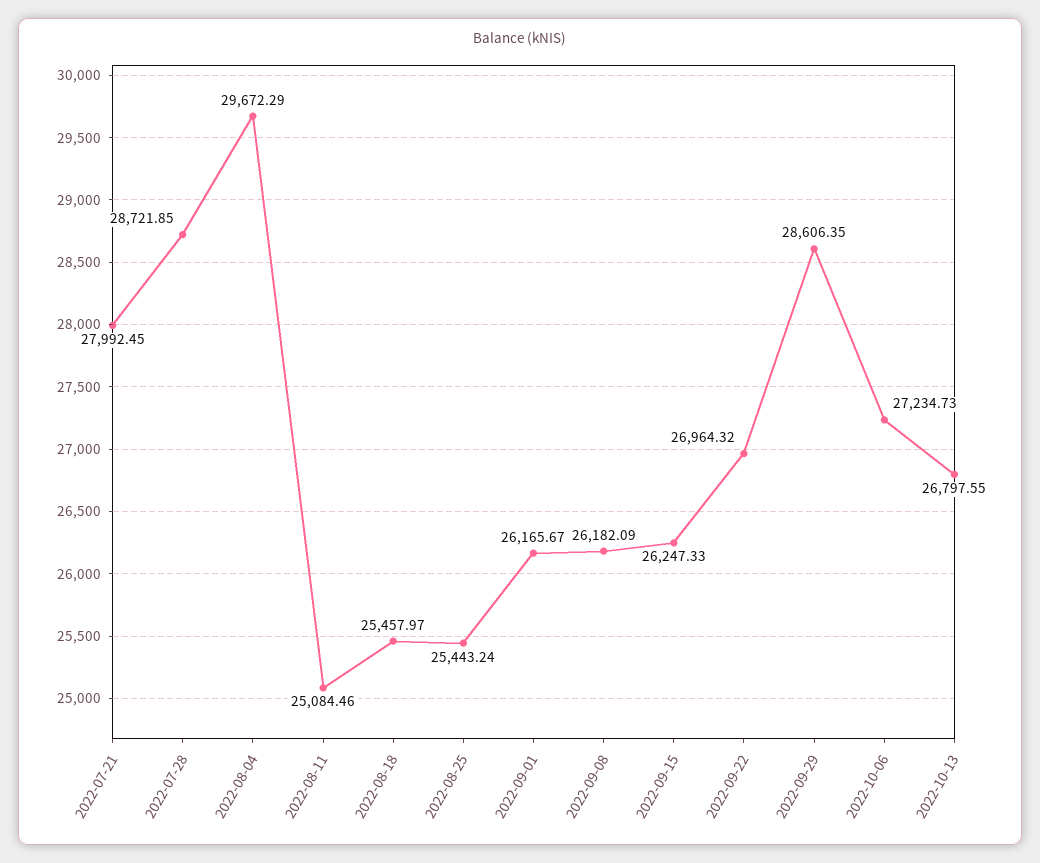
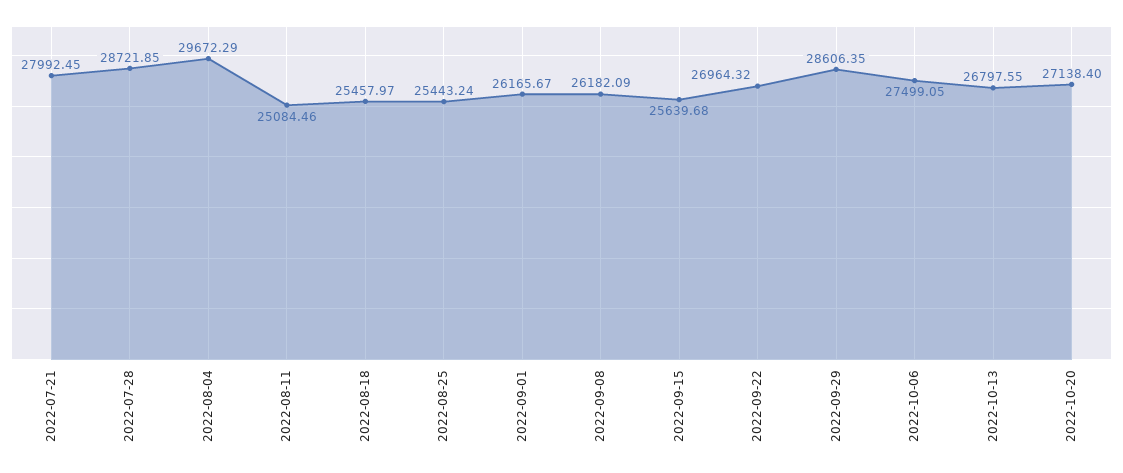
2022-09-15: 26247.33 -> 25639.68
2022-10-06: 27234.73 -> 27499.05
2022-10-20: none -> 27138.4

